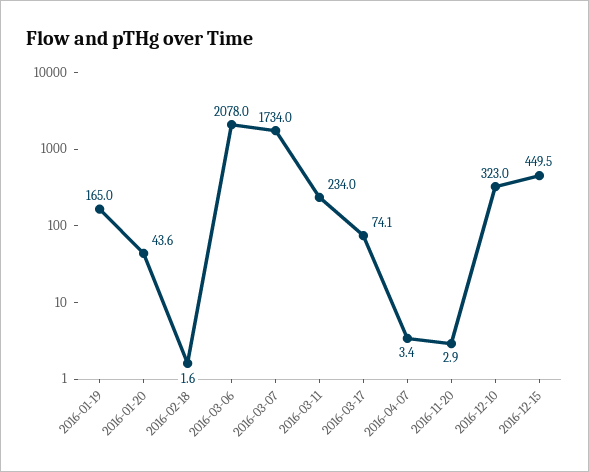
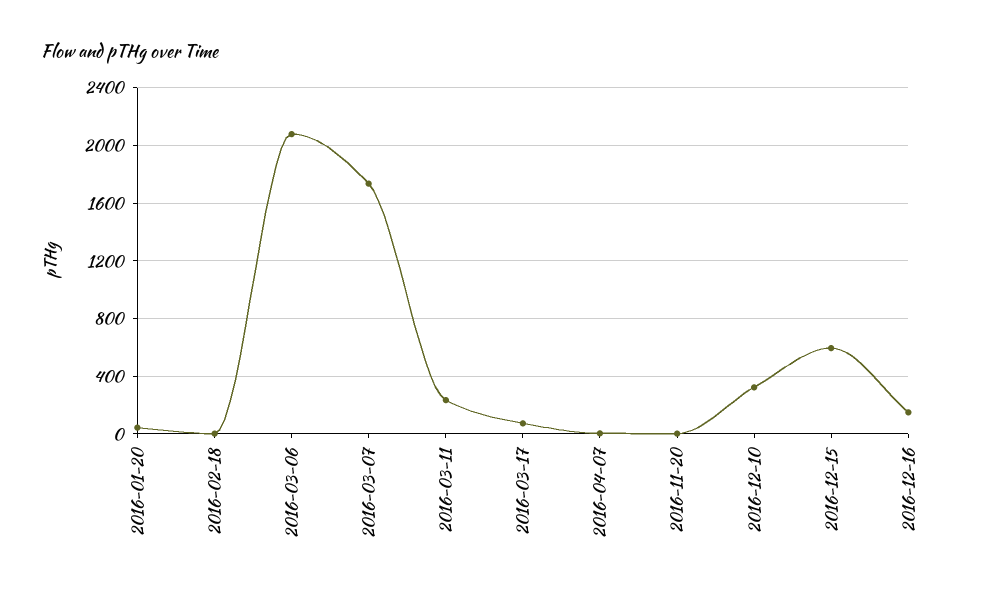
2016-01-19: 165 -> none
2016-12-15: 449.5 -> 600
2016-12-16: none -> 150

